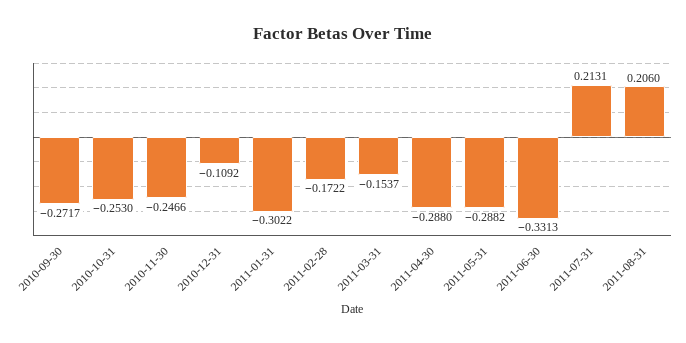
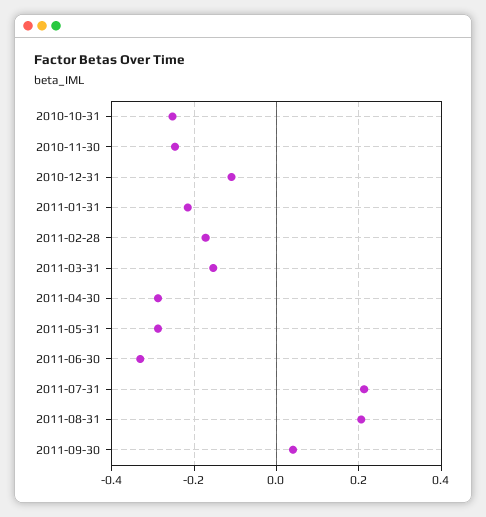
2010-09-30: -0.2717 -> none
2011-01-31: -0.3022 -> -0.22
2011-09-30: none -> 0.04

